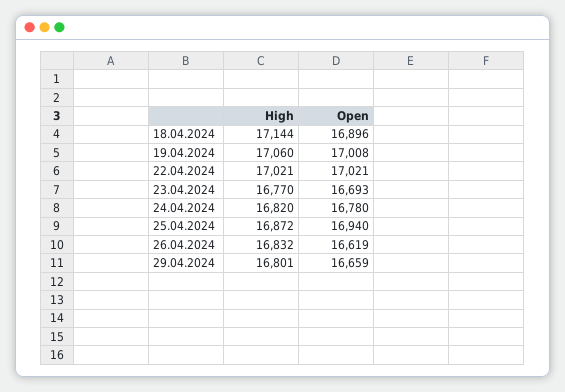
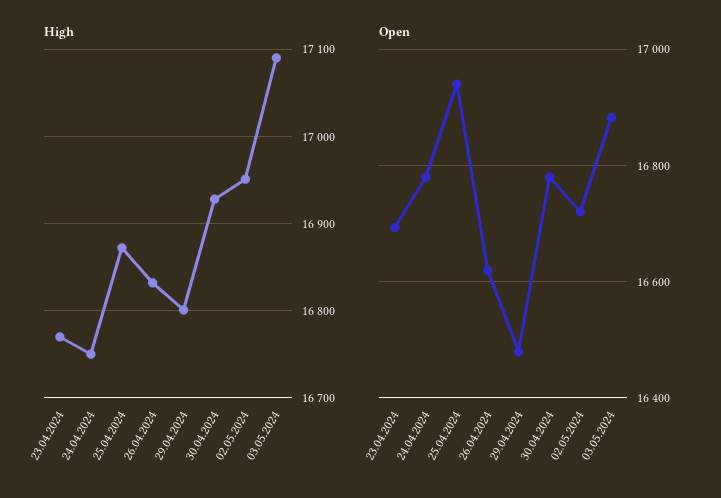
High, 18.04.2024: 17144 -> none
Open, 18.04.2024: 16896 -> none
High, 19.04.2024: 17060 -> none
Open, 19.04.2024: 17008 -> none
High, 22.04.2024: 17021 -> none
Open, 22.04.2024: 17021 -> none
High, 24.04.2024: 16820 -> 16750
Open, 29.04.2024: 16659 -> 16480
High, 30.04.2024: none -> 16930
High, 02.05.2024: none -> 16950
High, 03.05.2024: none -> 17090
Open, 30.04.2024: none -> 16780
Open, 02.05.2024: none -> 16720
Open, 03.05.2024: none -> 16880

